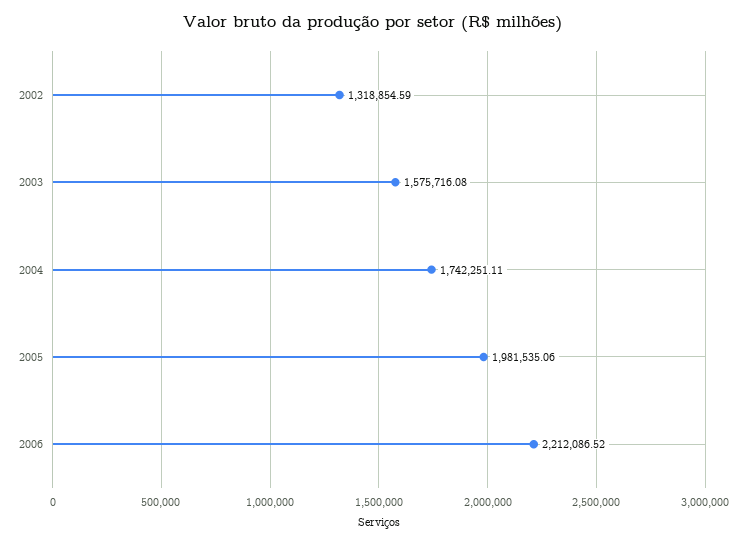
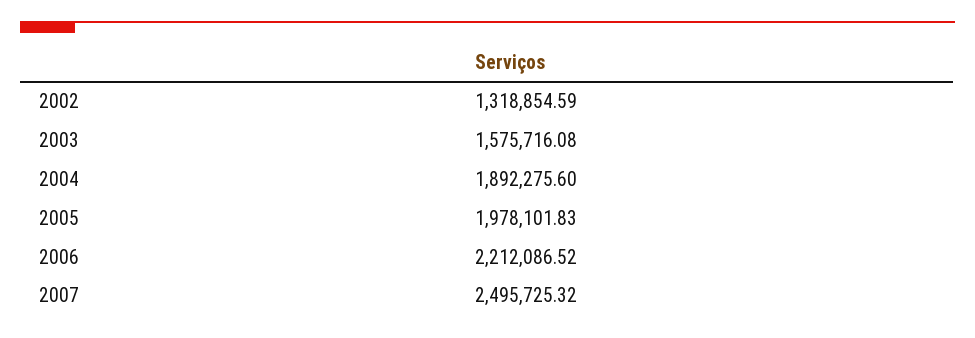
2004: 1742251.11 -> 1892275.6
2005: 1981535.06 -> 1978101.83
2007: none -> 2495725.32

